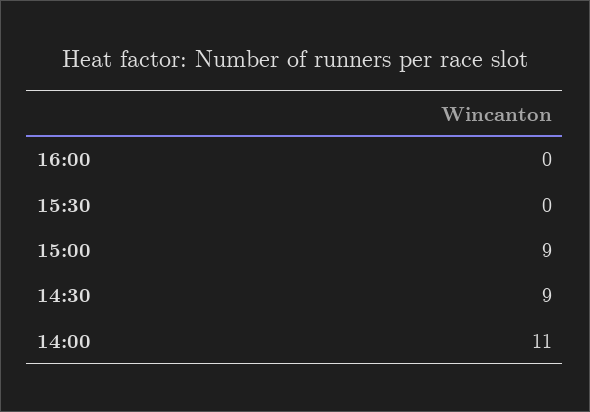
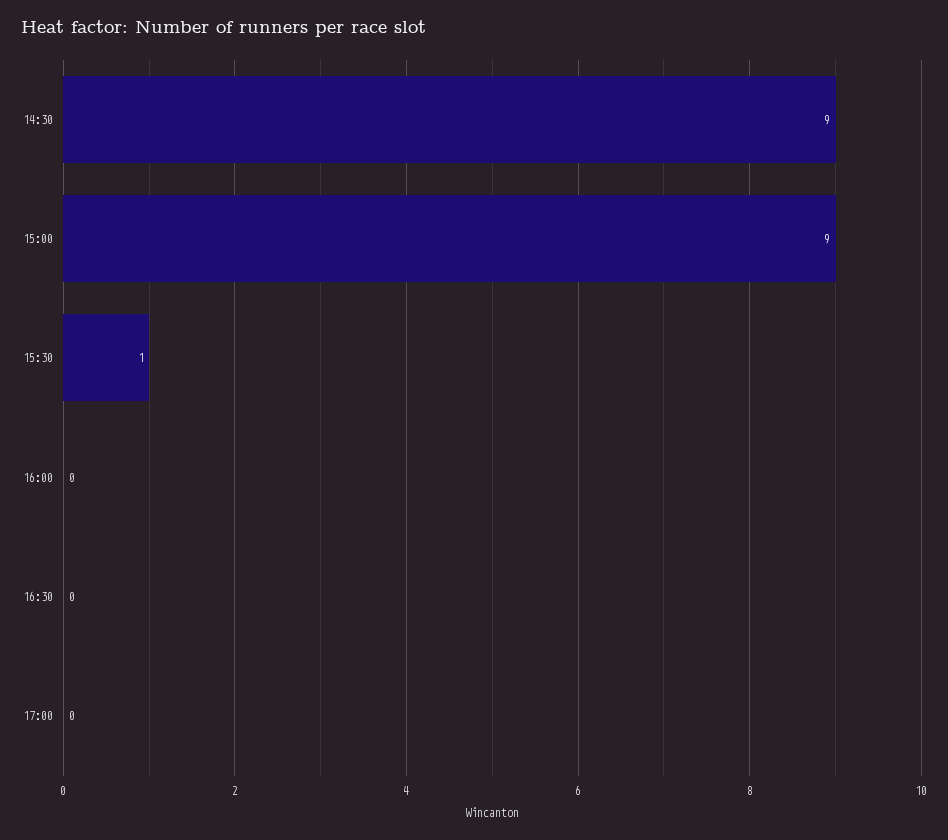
15:30: 0 -> 1
14:00: 11 -> none
16:30: none -> 0
17:00: none -> 0

